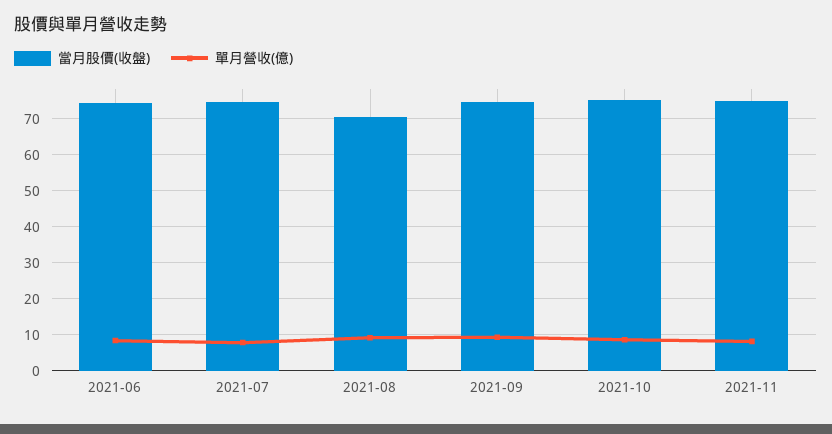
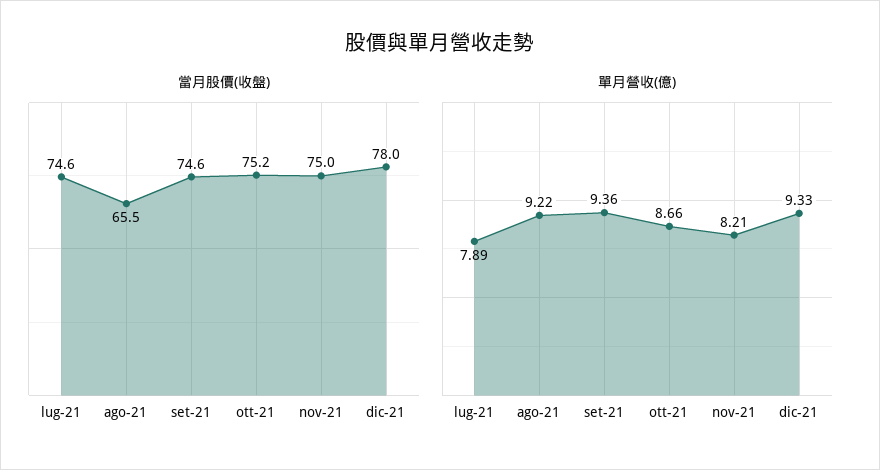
當月股價(收盤), 2021-06: 74 -> none
單月營收(億), 2021-06: 8 -> none
當月股價(收盤), 2021-08: 70 -> 65.5
當月股價(收盤), dic-21: none -> 78
單月營收(億), dic-21: none -> 9.33

